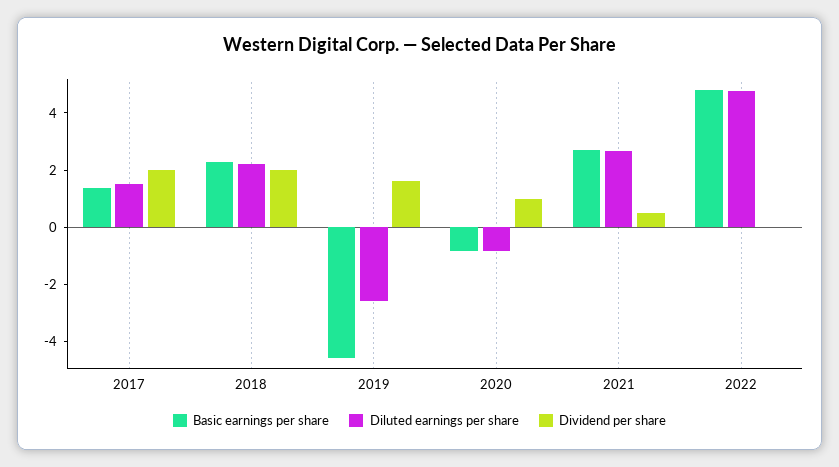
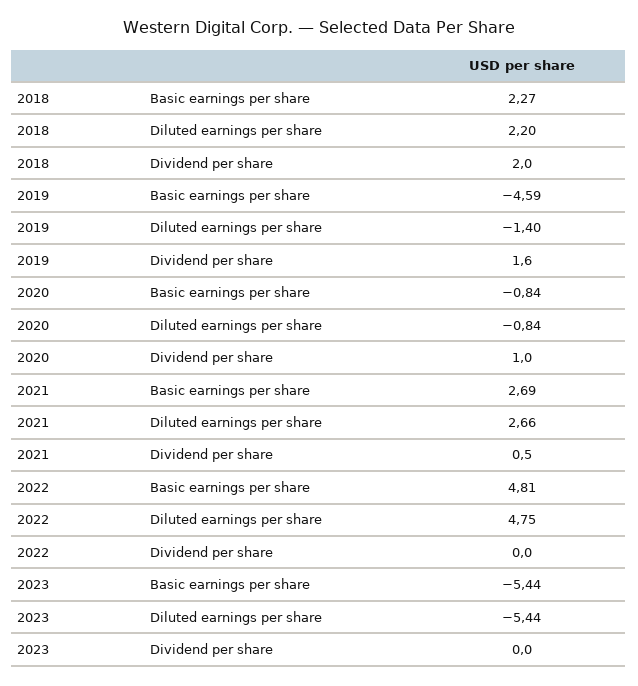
Basic earnings per share, 2017: 1.5 -> none
Diluted earnings per share, 2017: 1.5 -> none
Dividend per share, 2017: 2 -> none
Diluted earnings per share, 2019: -2.5 -> -1.4
Basic earnings per share, 2023: none -> -5.44
Diluted earnings per share, 2023: none -> -5.44
Dividend per share, 2023: none -> 0

